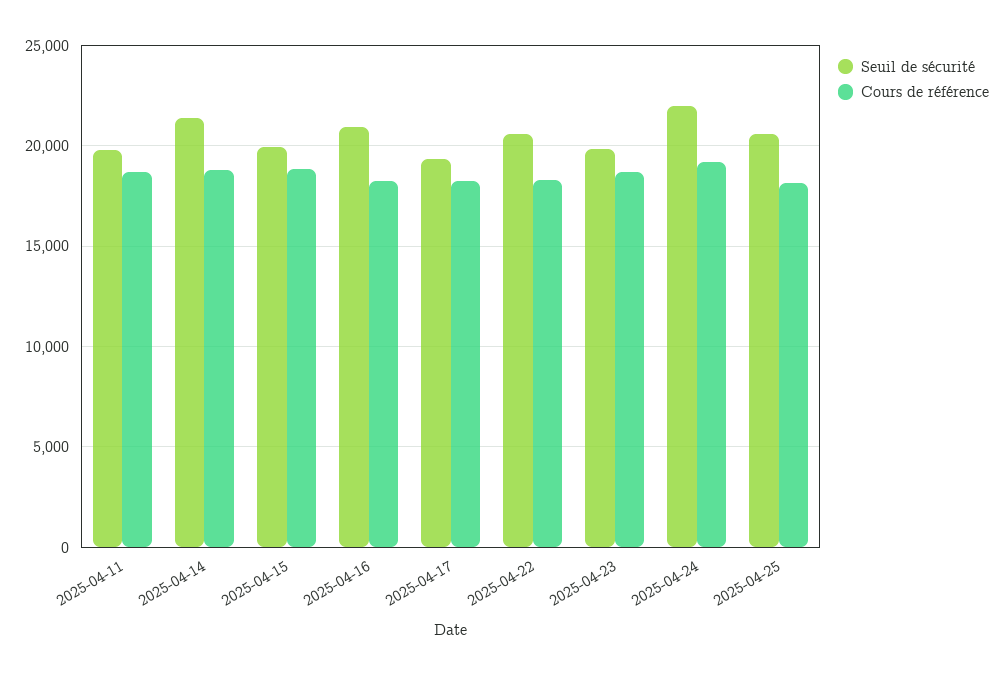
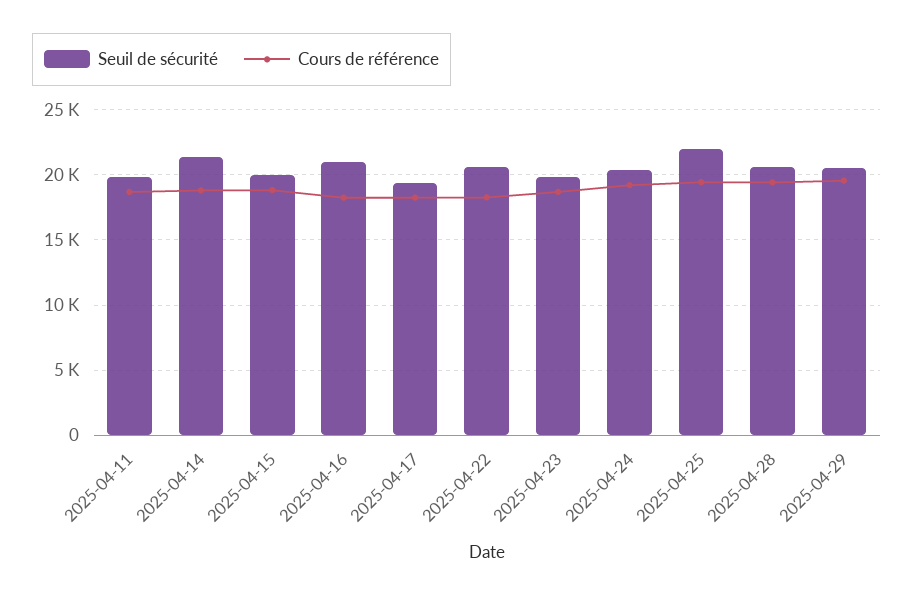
Seuil de sécurité, 2025-04-24: 22000 -> 20500
Seuil de sécurité, 2025-04-25: 20500 -> 22000
Cours de référence, 2025-04-25: 18000 -> 19500
Seuil de sécurité, 2025-04-28: none -> 20500
Cours de référence, 2025-04-28: none -> 19500
Seuil de sécurité, 2025-04-29: none -> 20500
Cours de référence, 2025-04-29: none -> 19500

